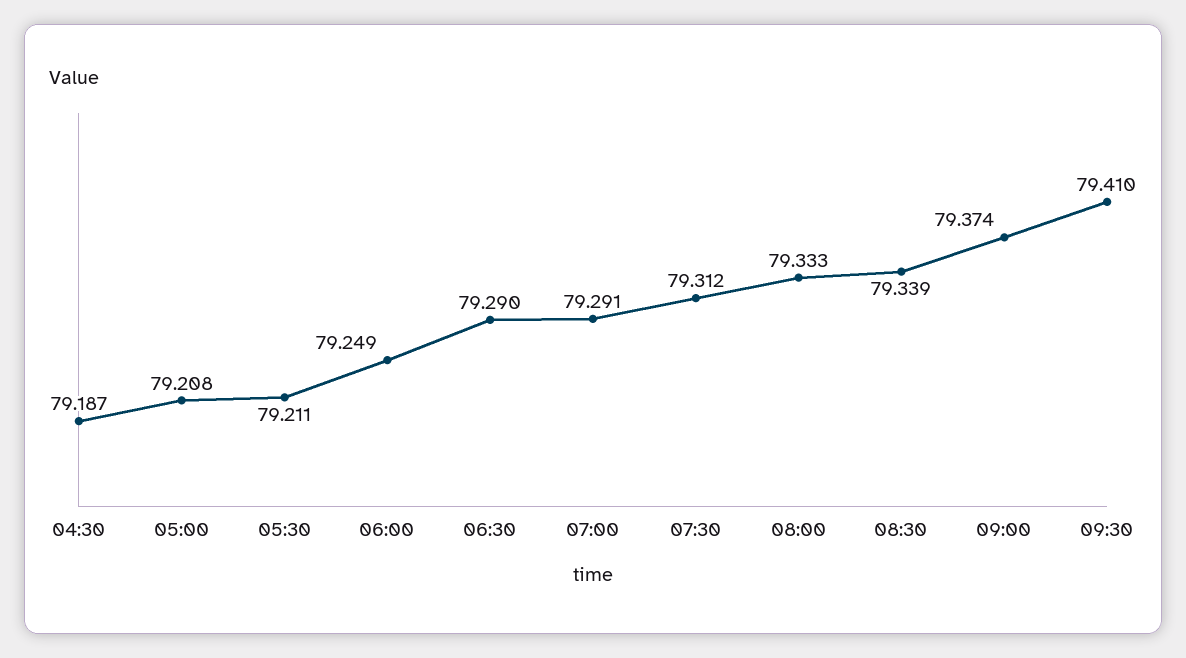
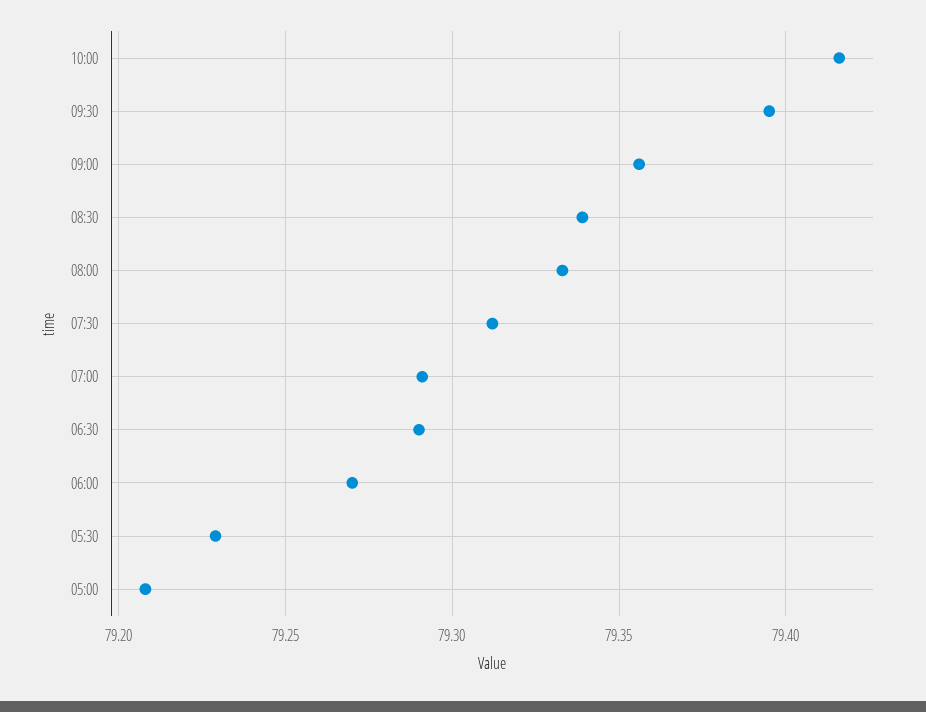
04:30: 79.187 -> none
05:30: 79.211 -> 79.23
06:00: 79.249 -> 79.27
09:00: 79.374 -> 79.355
09:30: 79.41 -> 79.395
10:00: none -> 79.415

